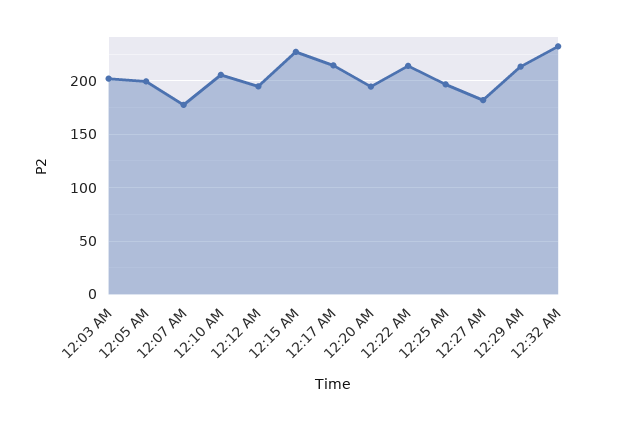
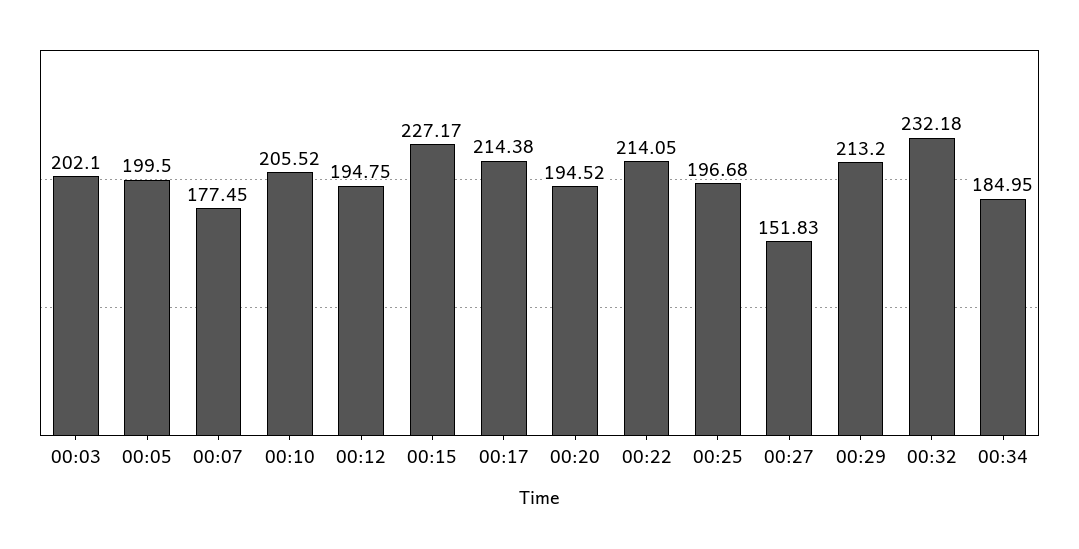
12:27 AM: 180 -> 151.83
00:34: none -> 184.95

